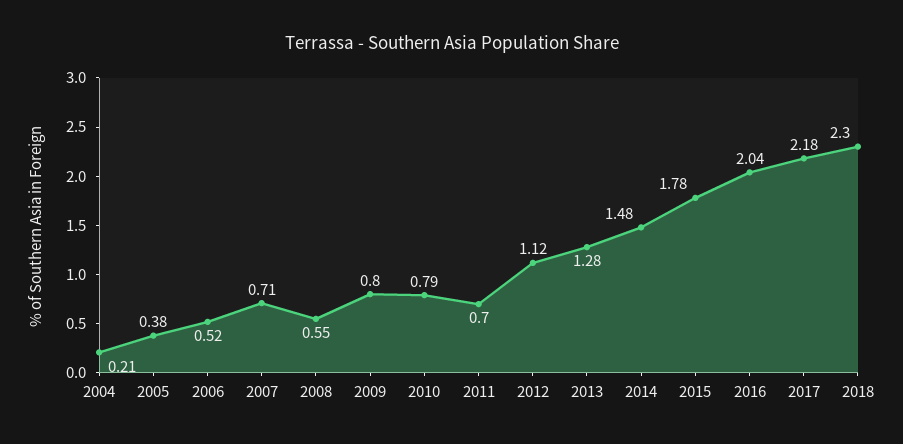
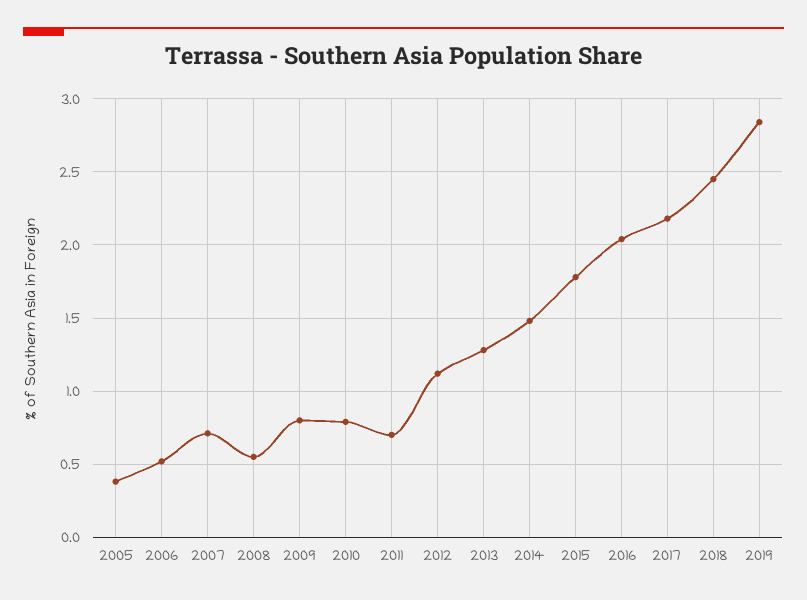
2004: 0.21 -> none
2018: 2.3 -> 2.45
2019: none -> 2.85

